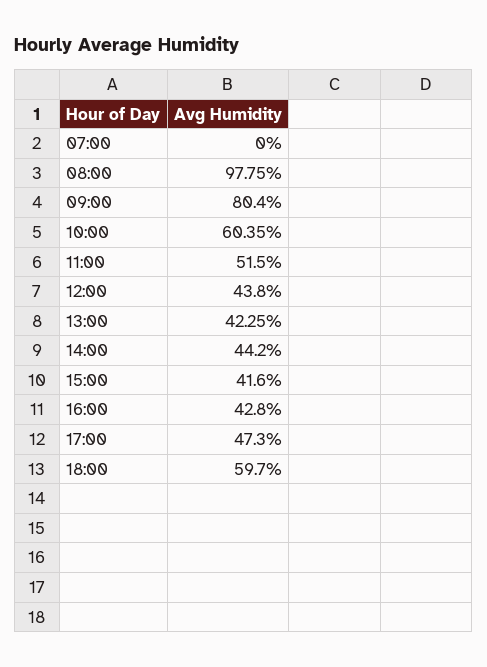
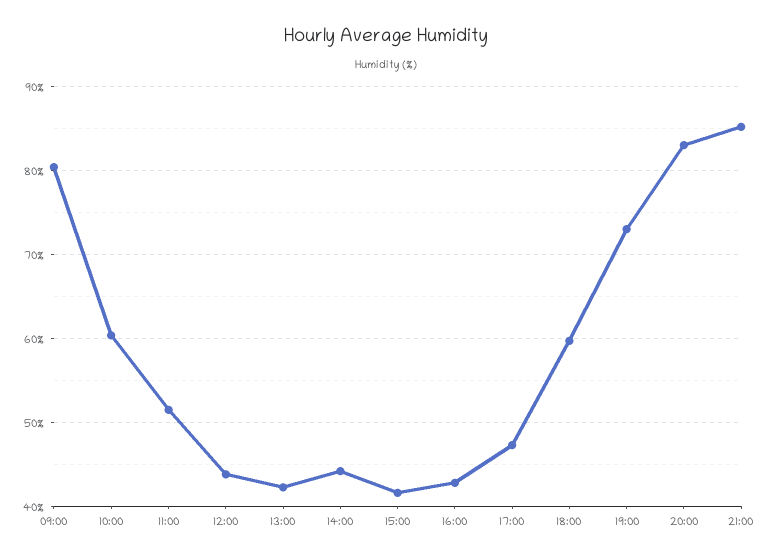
07:00: 0 -> none
08:00: 97.75 -> none
19:00: none -> 73
20:00: none -> 83
21:00: none -> 85

